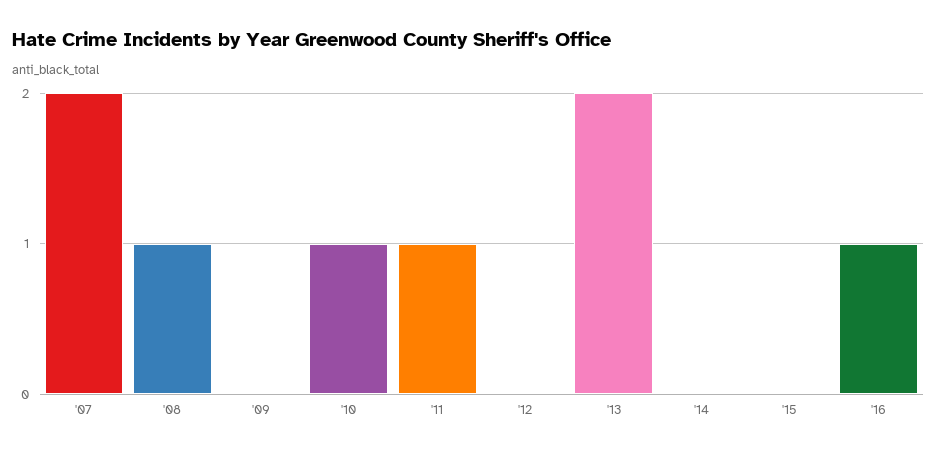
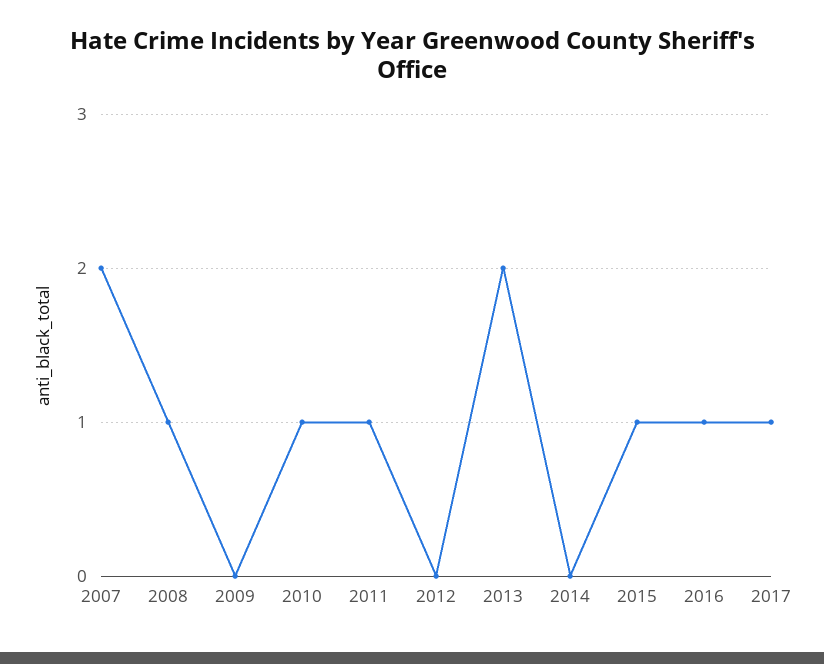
'15: 0 -> 1
2017: none -> 1

